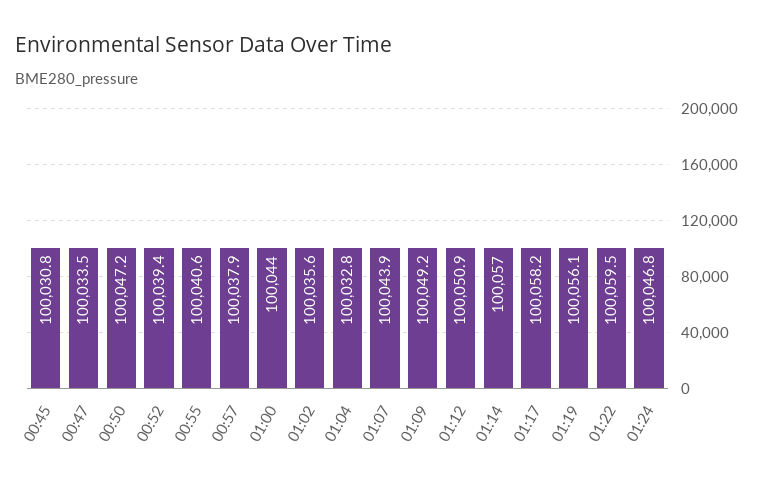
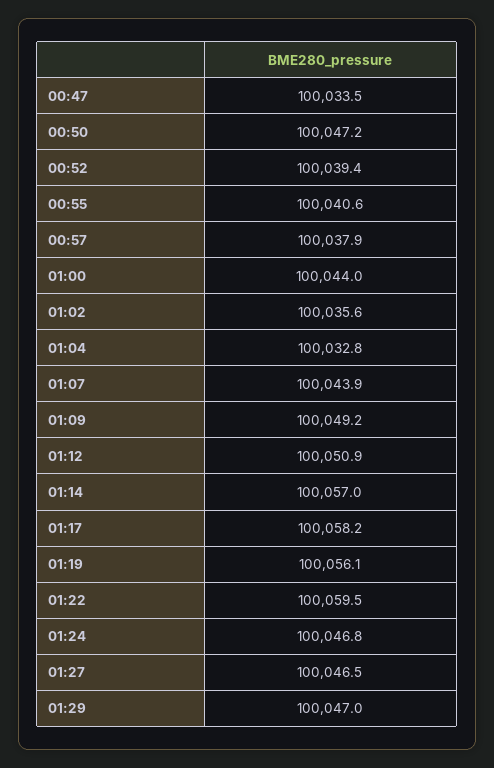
00:45: 100030.8 -> none
01:27: none -> 100046.5
01:29: none -> 100047

